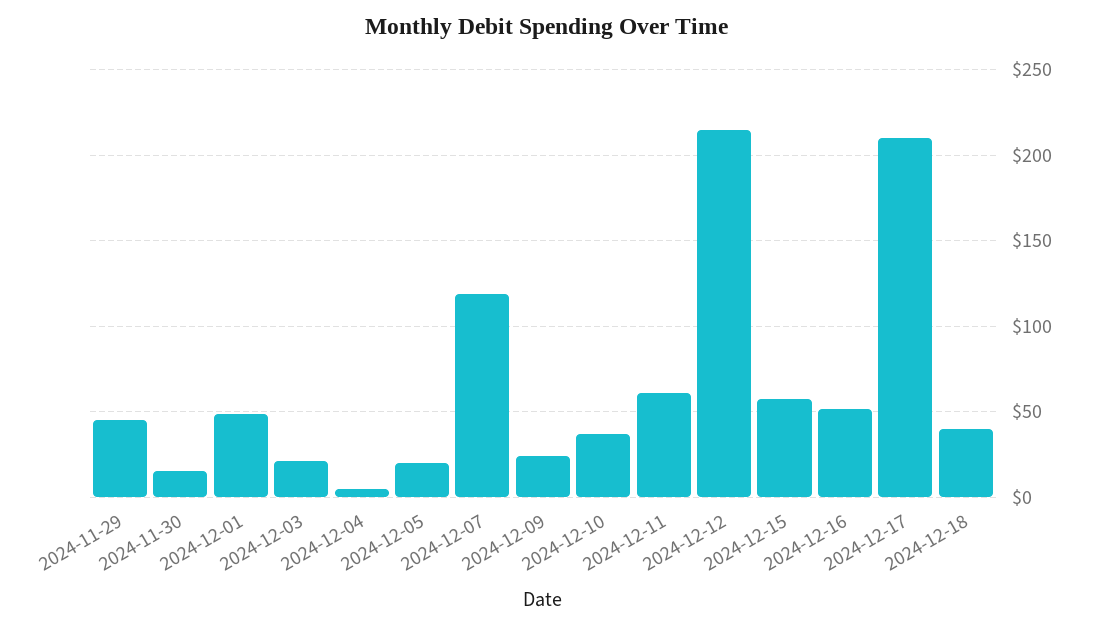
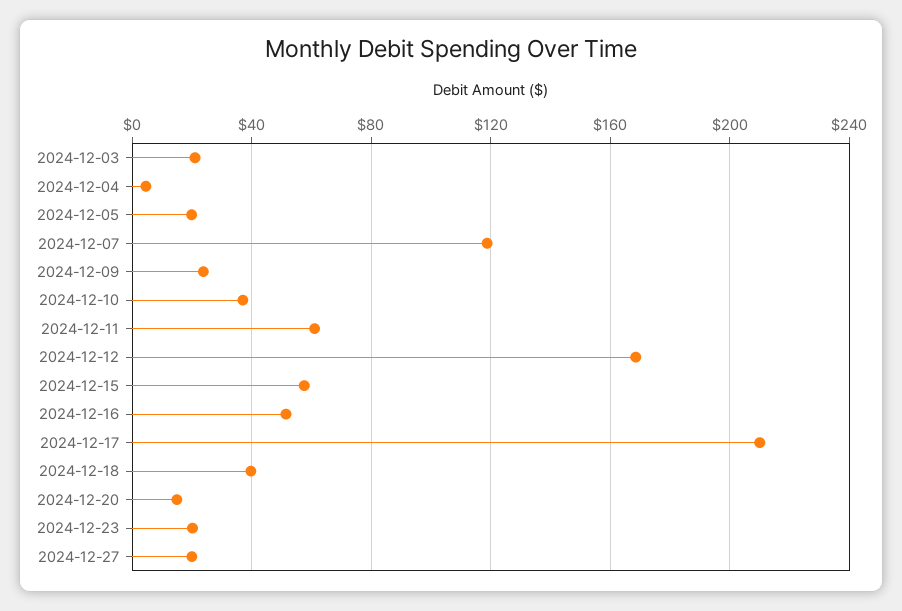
2024-11-29: 45 -> none
2024-11-30: 15 -> none
2024-12-01: 50 -> none
2024-12-12: 215 -> 170
2024-12-20: none -> 15
2024-12-23: none -> 20
2024-12-27: none -> 20

